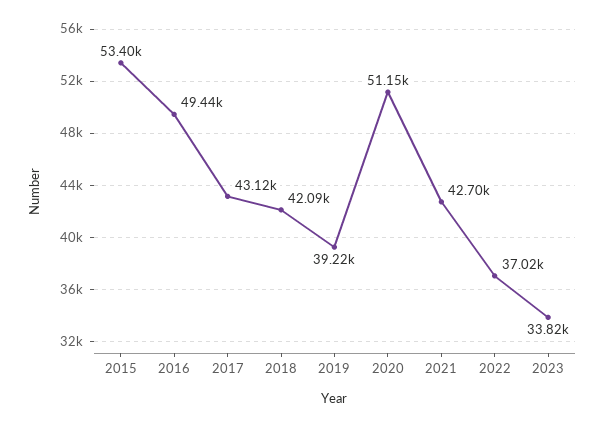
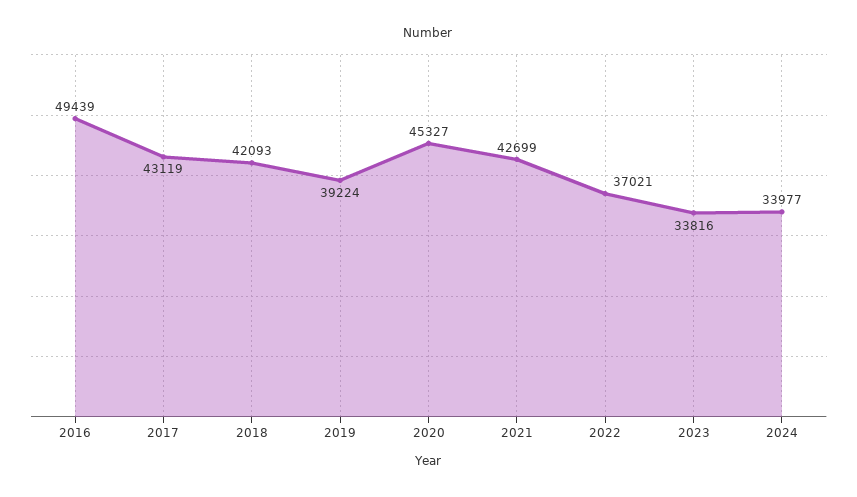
2015: 53400 -> none
2020: 51150 -> 45327
2024: none -> 33977

